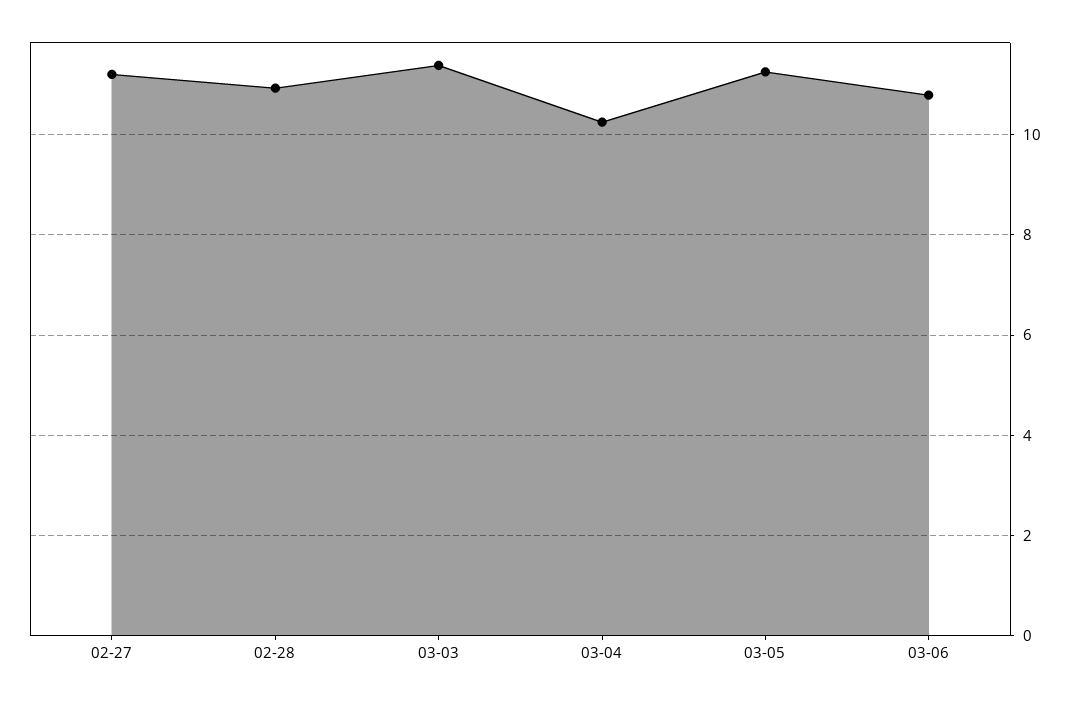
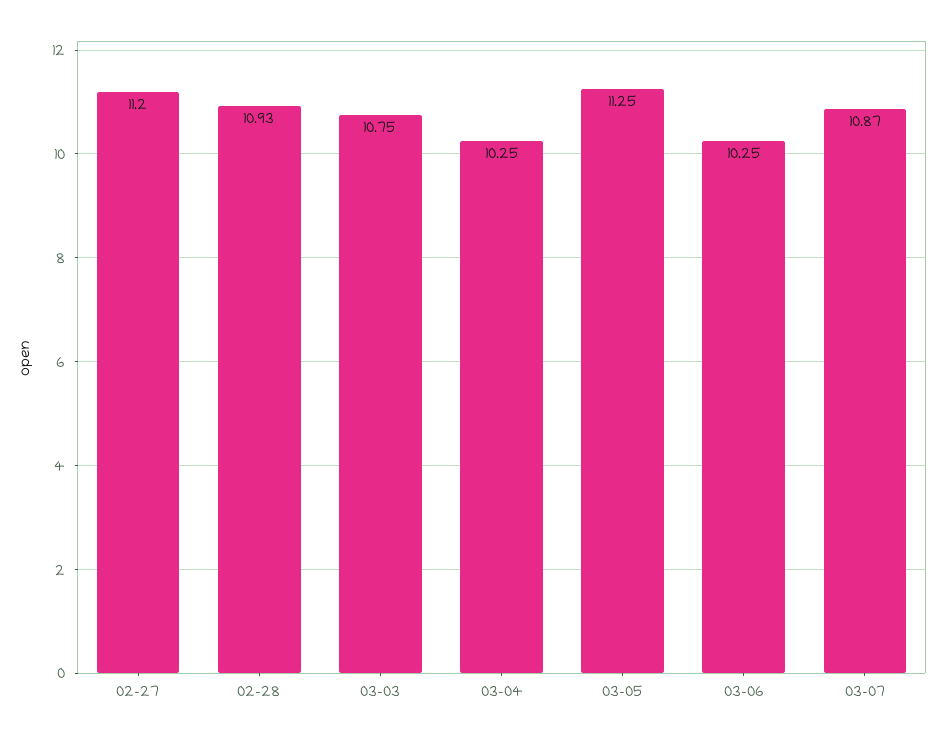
03-03: 11.4 -> 10.75
03-06: 10.8 -> 10.25
03-07: none -> 10.87

